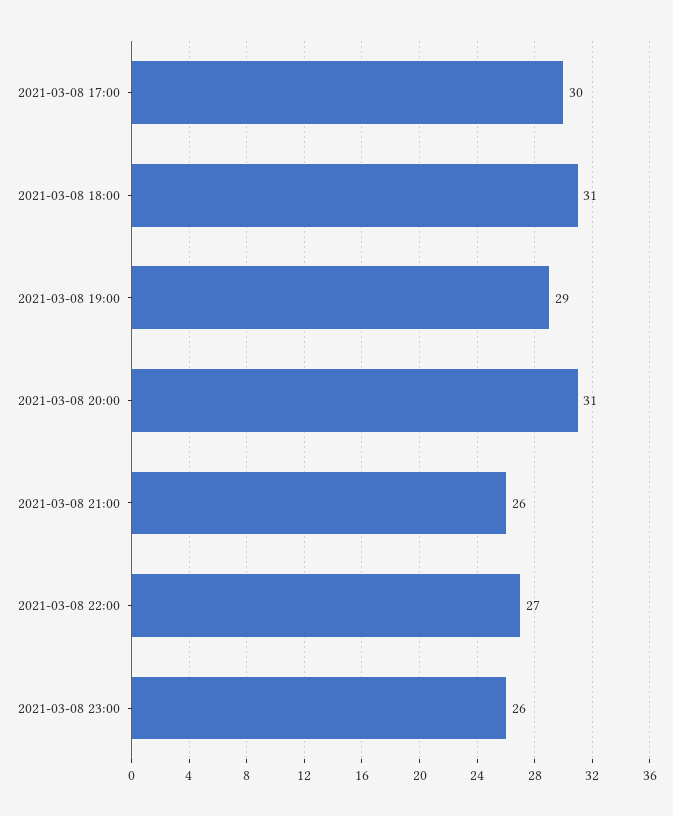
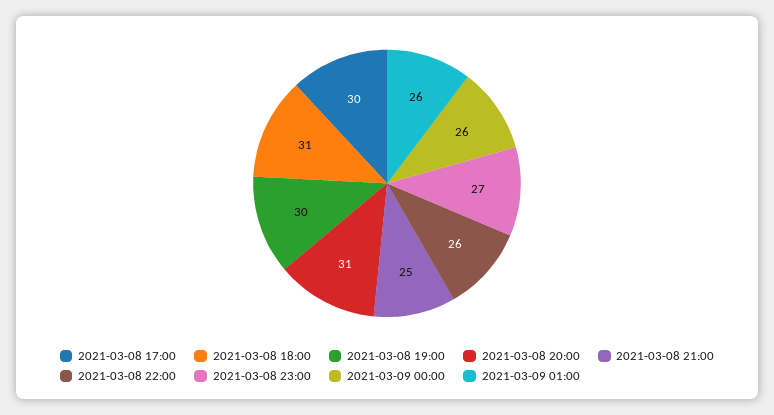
2021-03-08 19:00: 29 -> 30
2021-03-08 21:00: 26 -> 25
2021-03-08 22:00: 27 -> 26
2021-03-08 23:00: 26 -> 27
2021-03-09 00:00: none -> 26
2021-03-09 01:00: none -> 26

